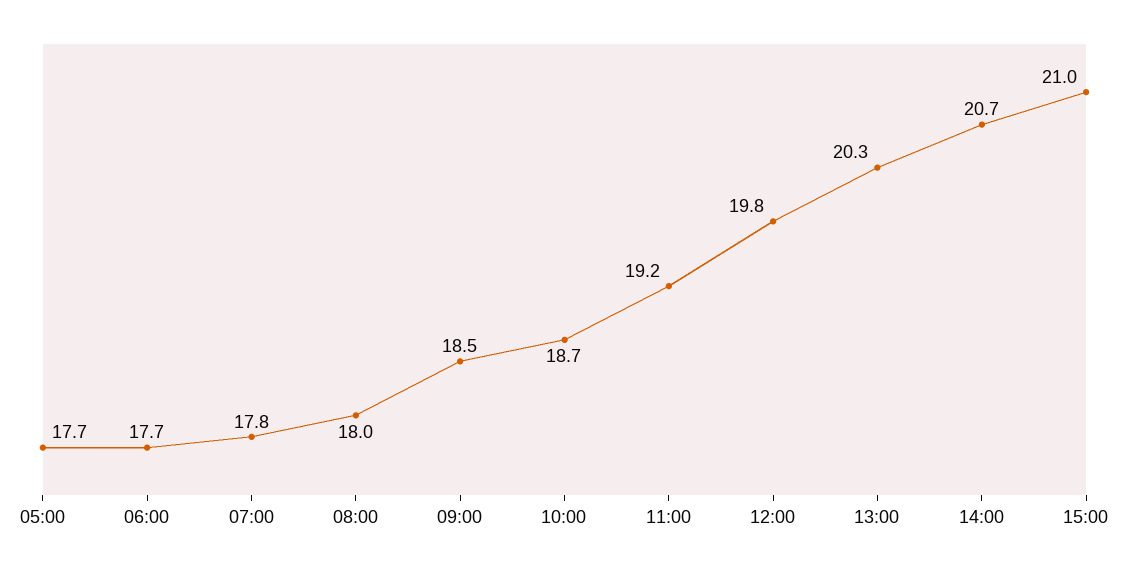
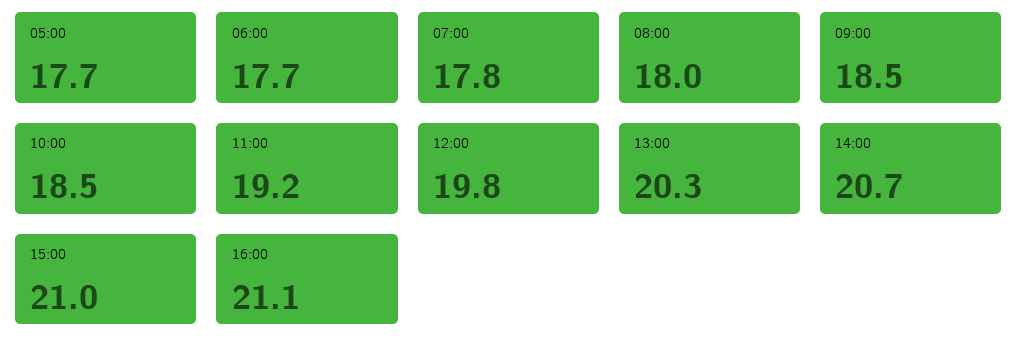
10:00: 18.7 -> 18.5
16:00: none -> 21.1

